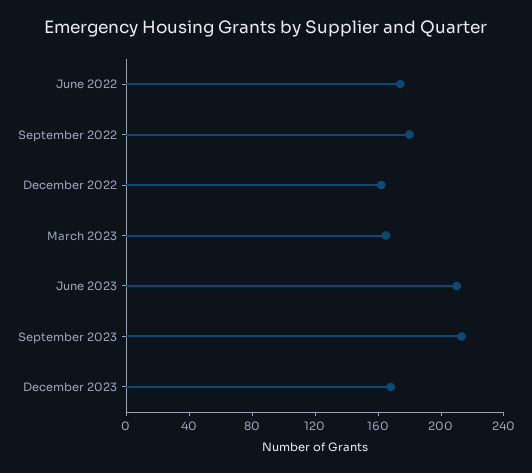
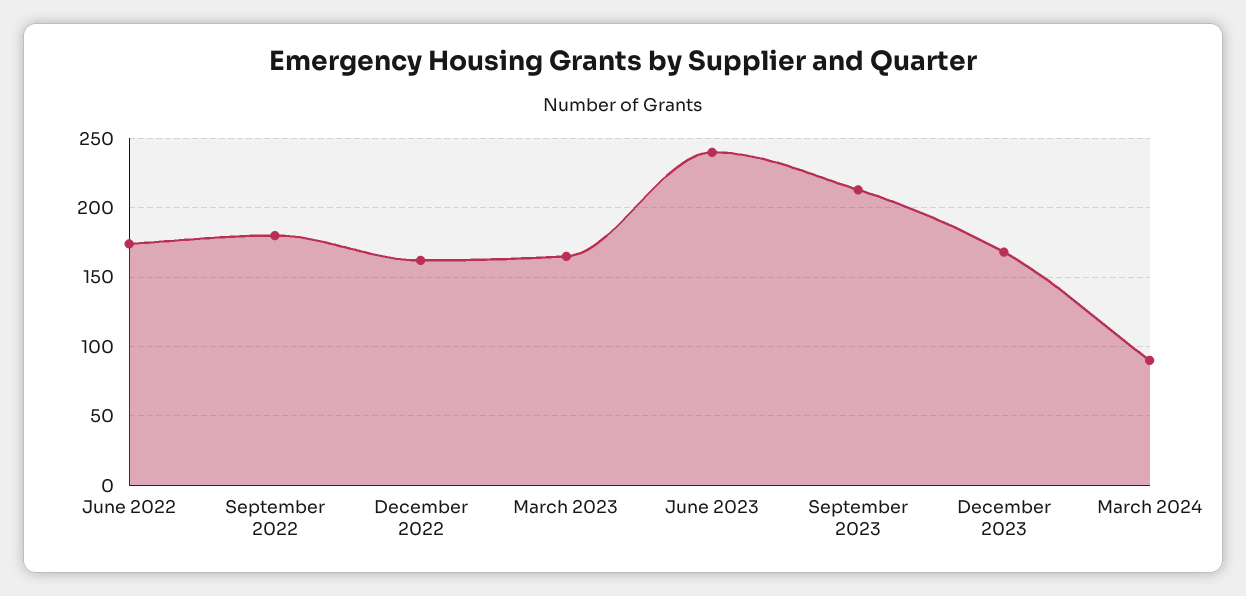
June 2023: 210 -> 240
March 2024: none -> 90

